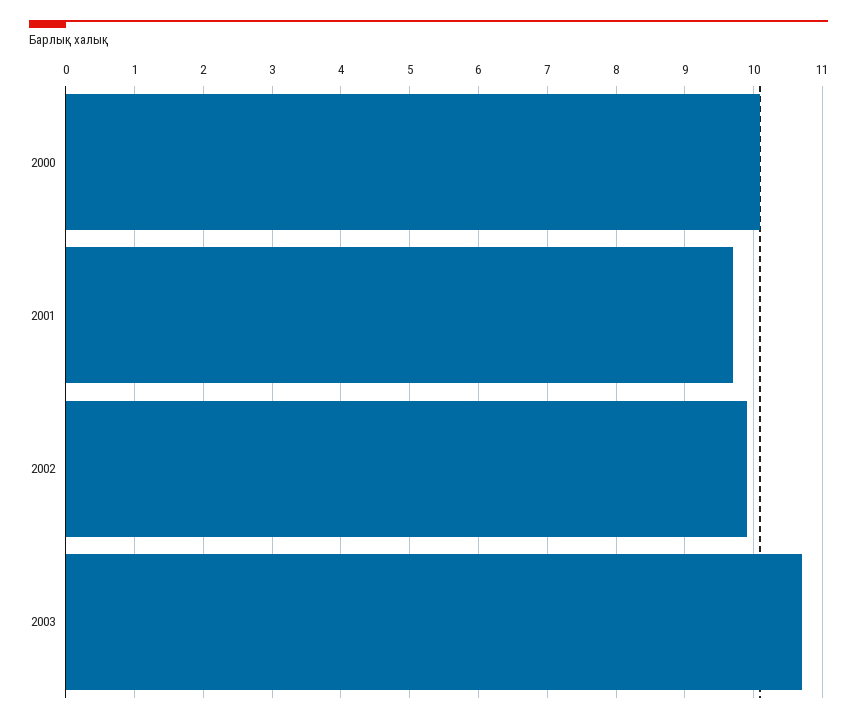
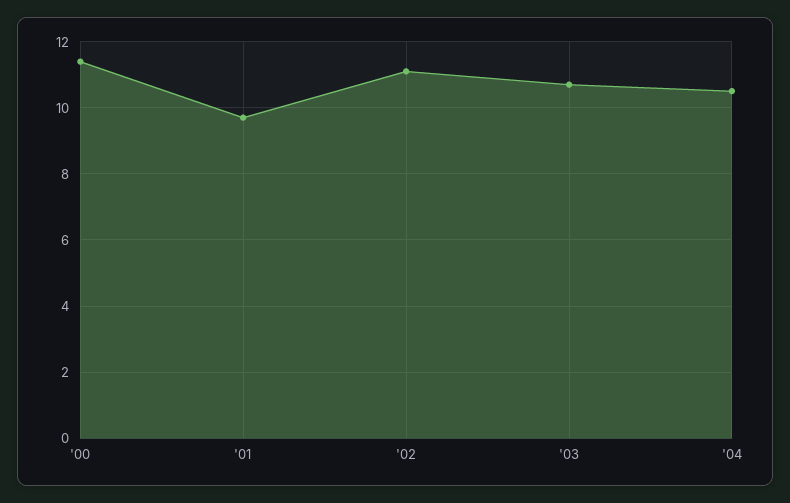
2000: 10.1 -> 11.5
2002: 9.9 -> 11
'04: none -> 10.5

